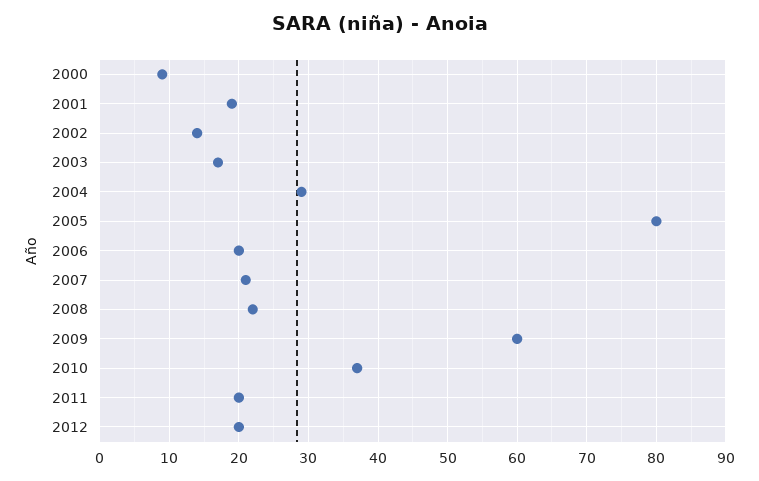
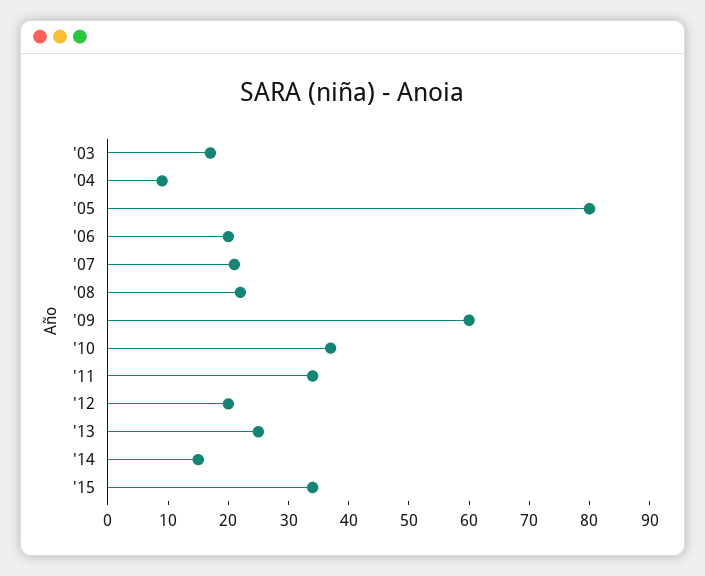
2000: 9 -> none
2001: 19 -> none
2002: 14 -> none
2004: 29 -> 10
2011: 20 -> 35
'13: none -> 25
'14: none -> 15
'15: none -> 35

